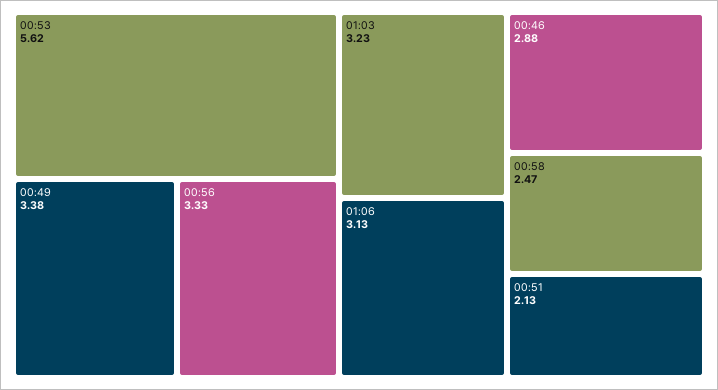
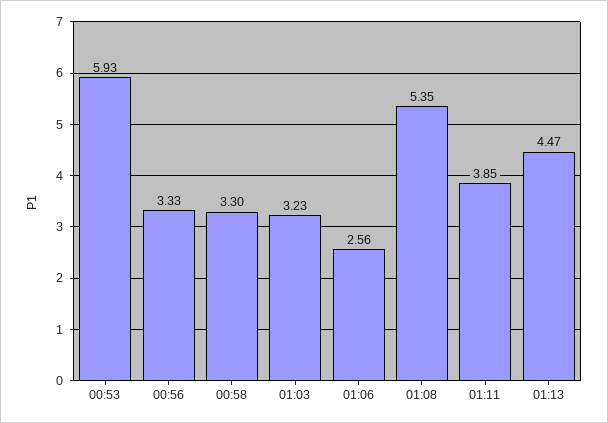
00:53: 5.62 -> 5.93
00:49: 3.38 -> none
01:06: 3.13 -> 2.56
00:46: 2.88 -> none
00:58: 2.47 -> 3.3
00:51: 2.13 -> none
01:08: none -> 5.35
01:11: none -> 3.85
01:13: none -> 4.47

